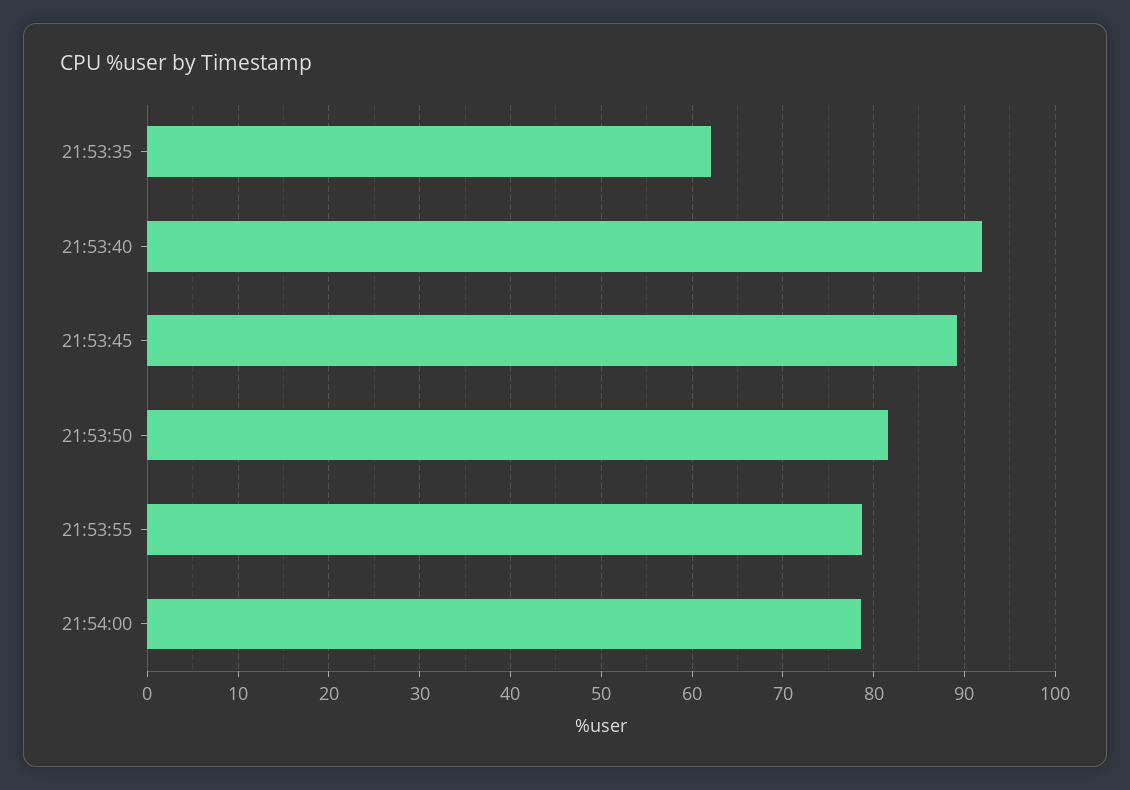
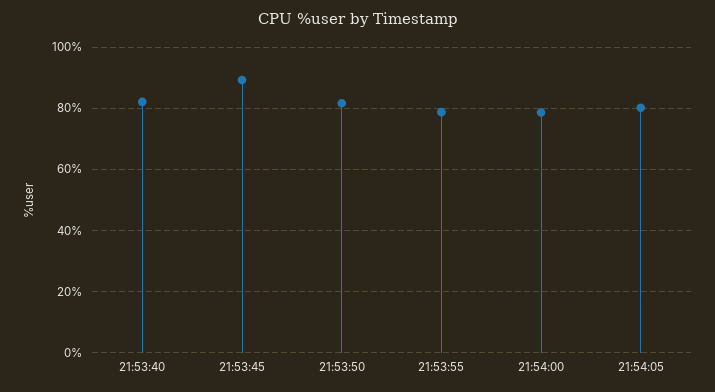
21:53:35: 62 -> none
21:53:40: 92 -> 82
21:54:05: none -> 80

